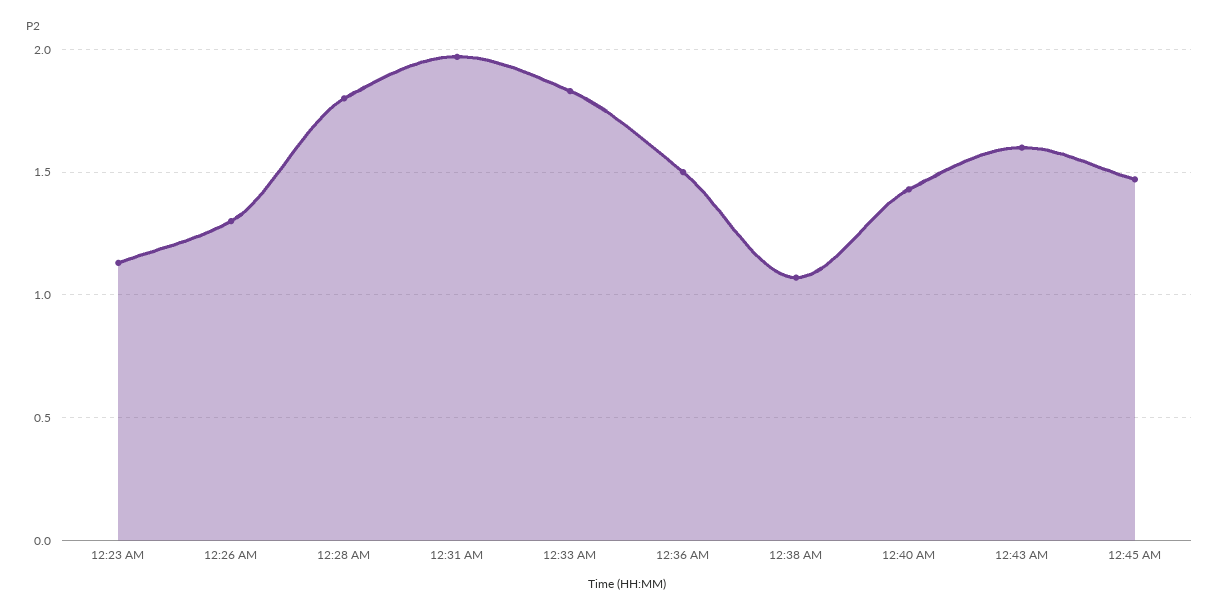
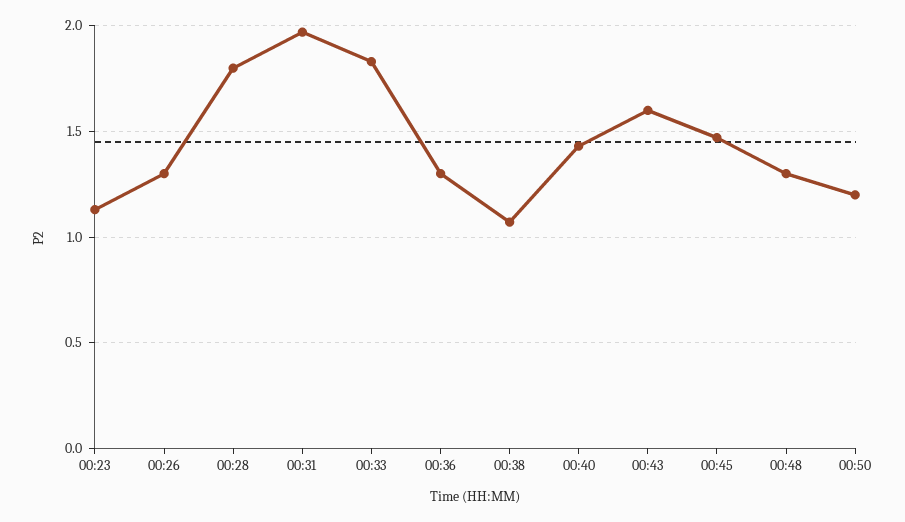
12:36 AM: 1.5 -> 1.3
00:48: none -> 1.3
00:50: none -> 1.2

